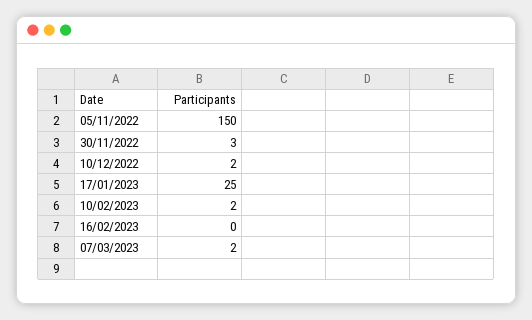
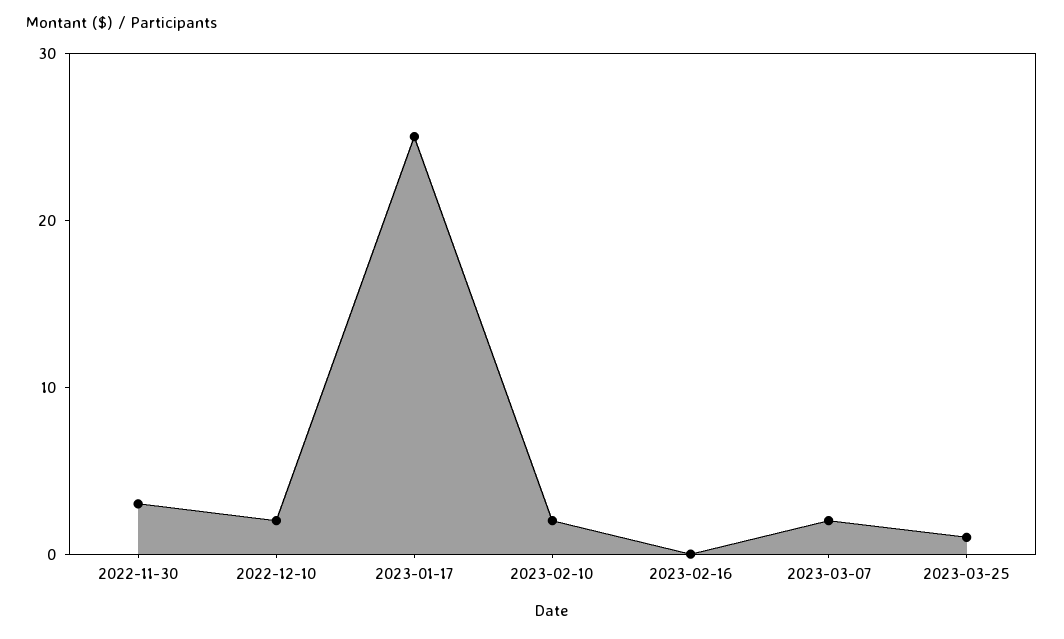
05/11/2022: 150 -> none
2023-03-25: none -> 1

